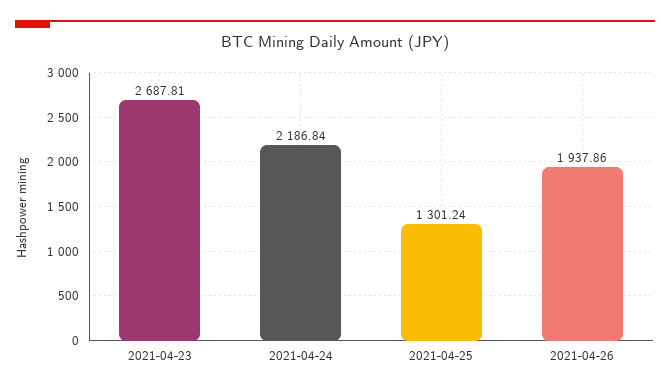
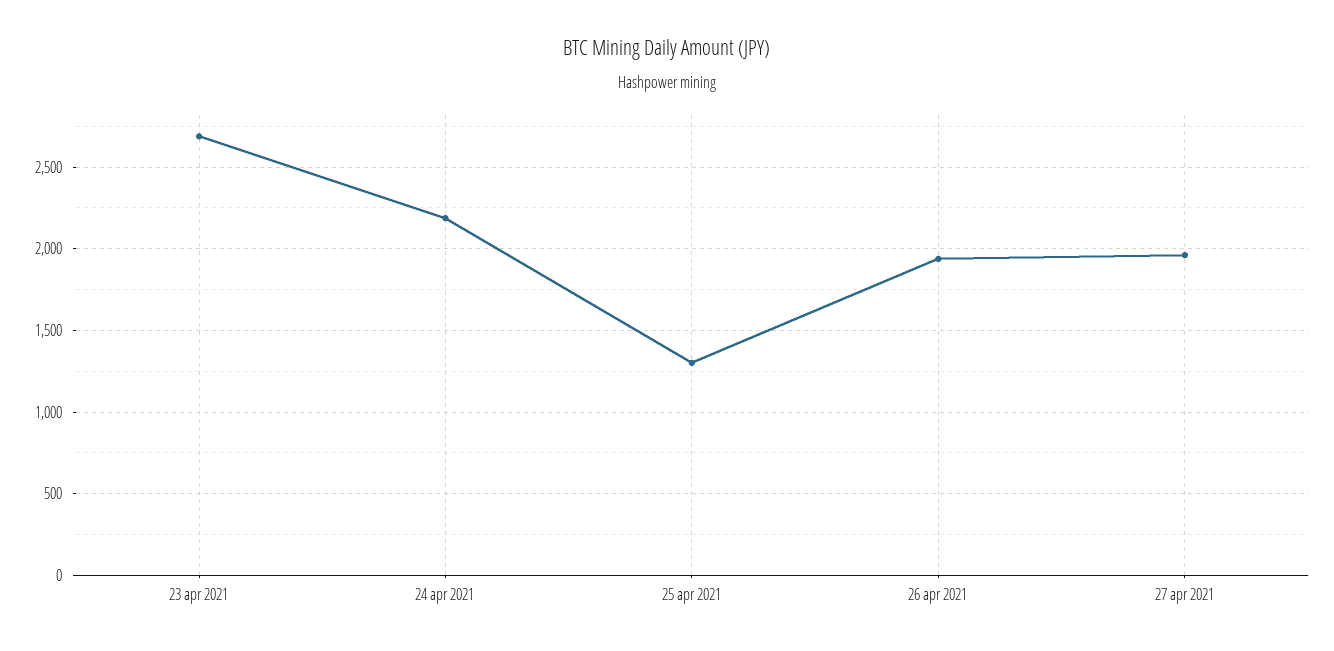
27 apr 2021: none -> 1950

